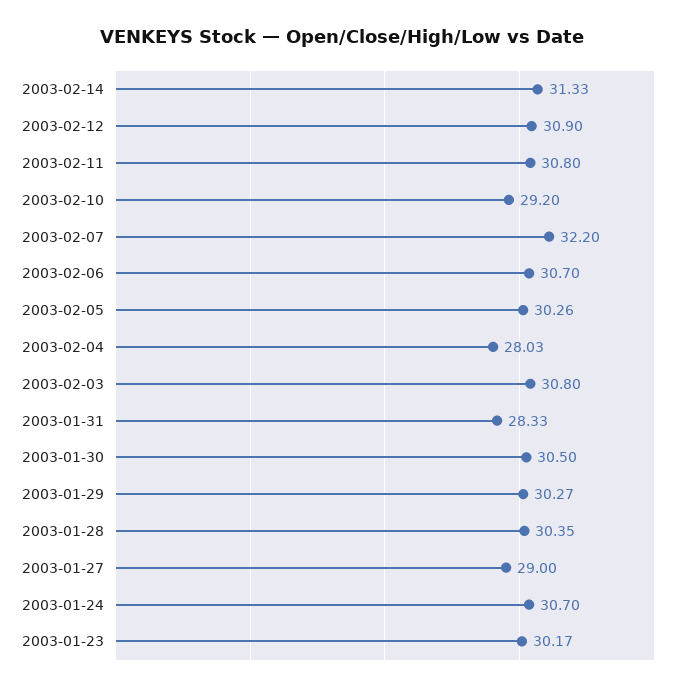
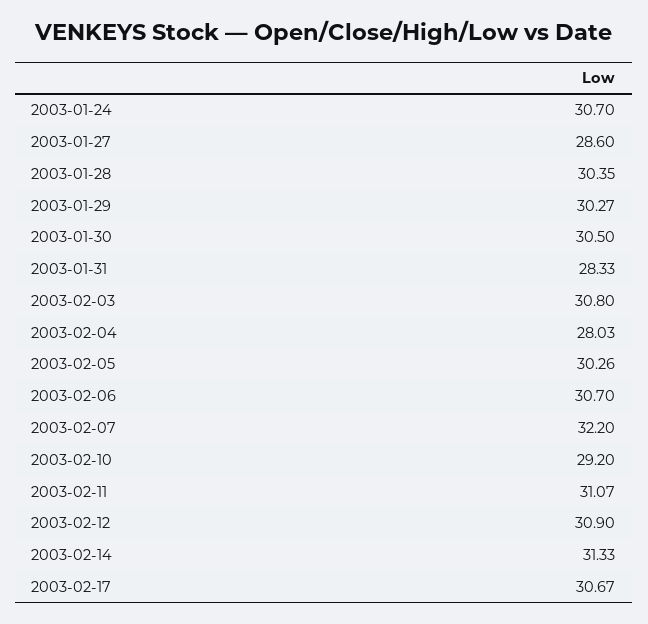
2003-02-11: 30.8 -> 31.07
2003-01-27: 29 -> 28.6
2003-01-23: 30.17 -> none
2003-02-17: none -> 30.67

